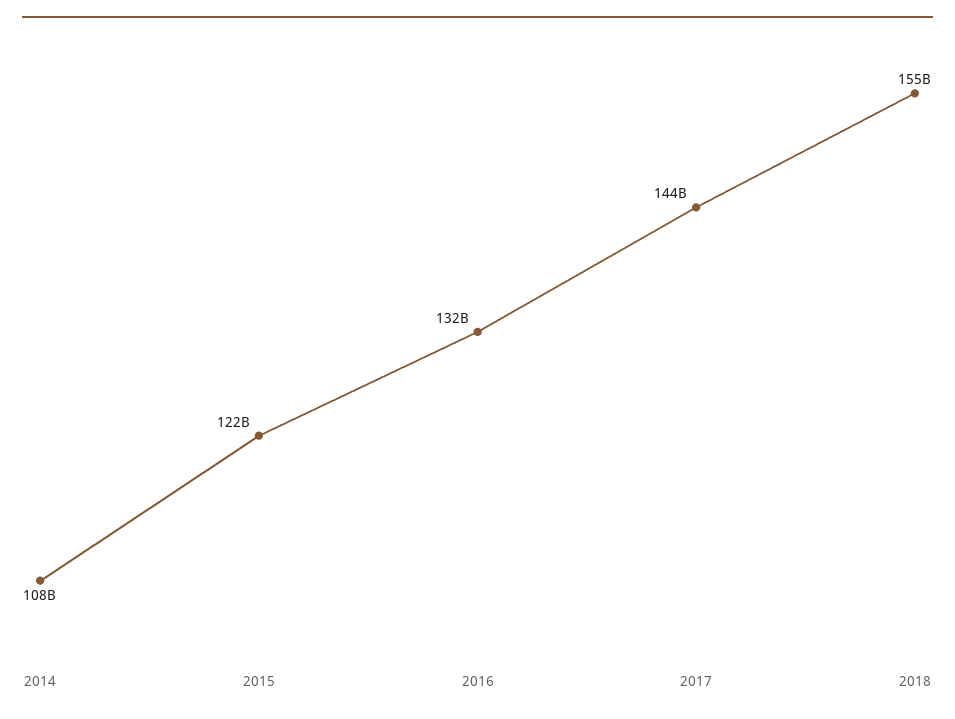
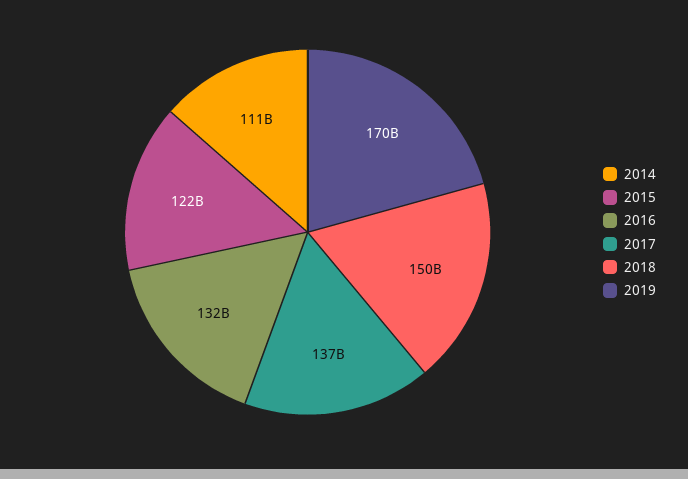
2014: 108000000000 -> 111000000000
2017: 144000000000 -> 137000000000
2018: 155000000000 -> 150000000000
2019: none -> 170000000000

